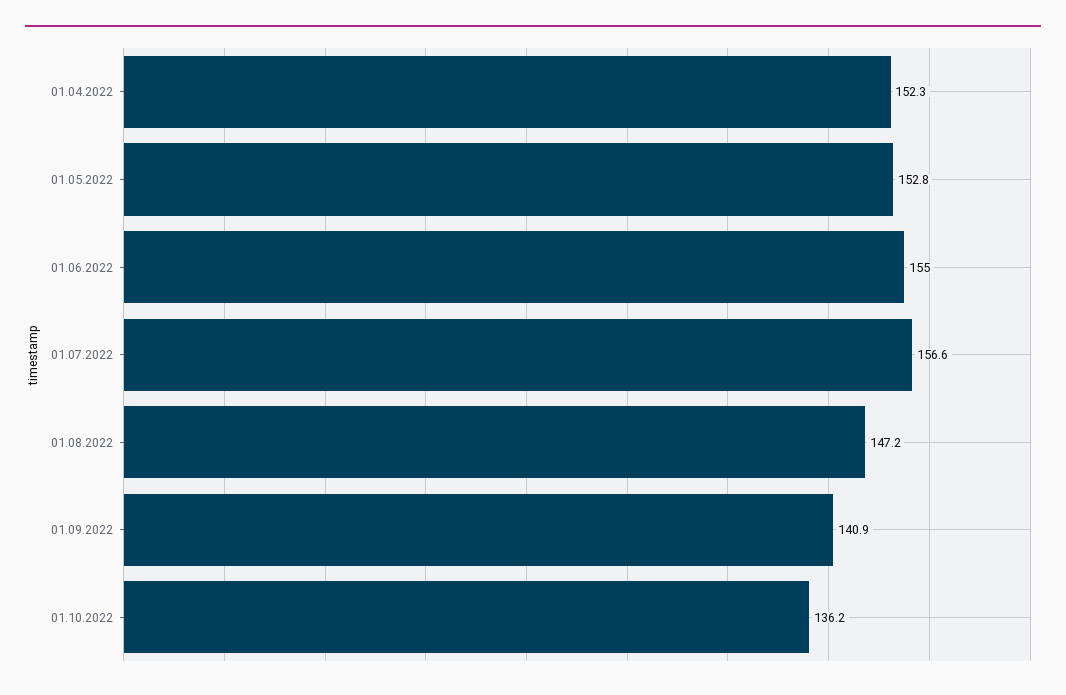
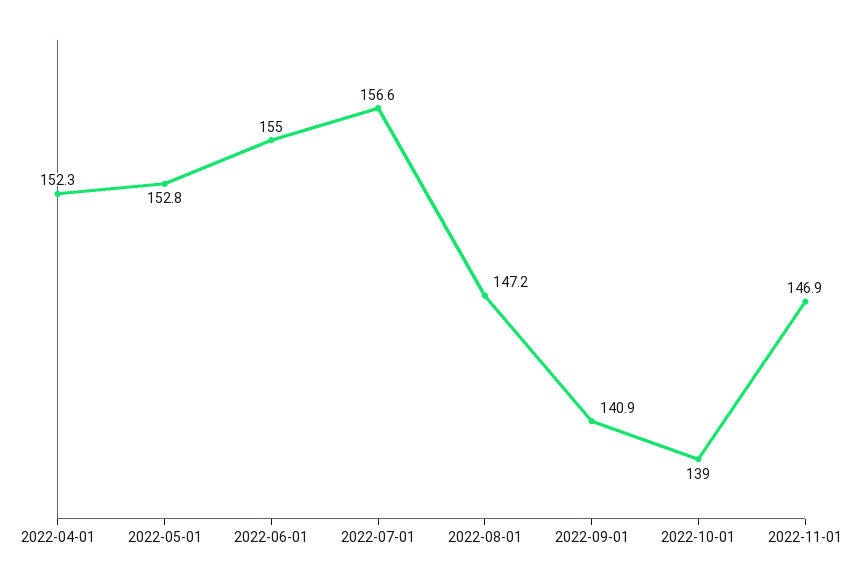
01.10.2022: 136.2 -> 139
2022-11-01: none -> 146.9

